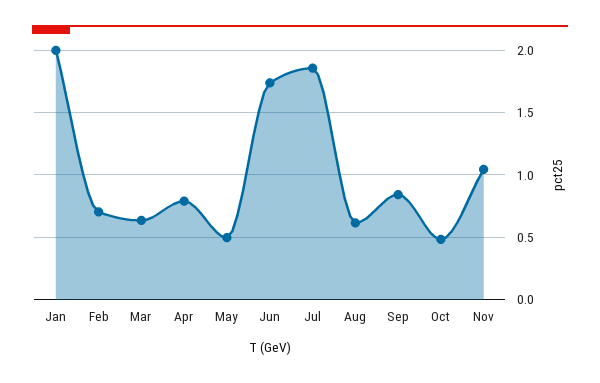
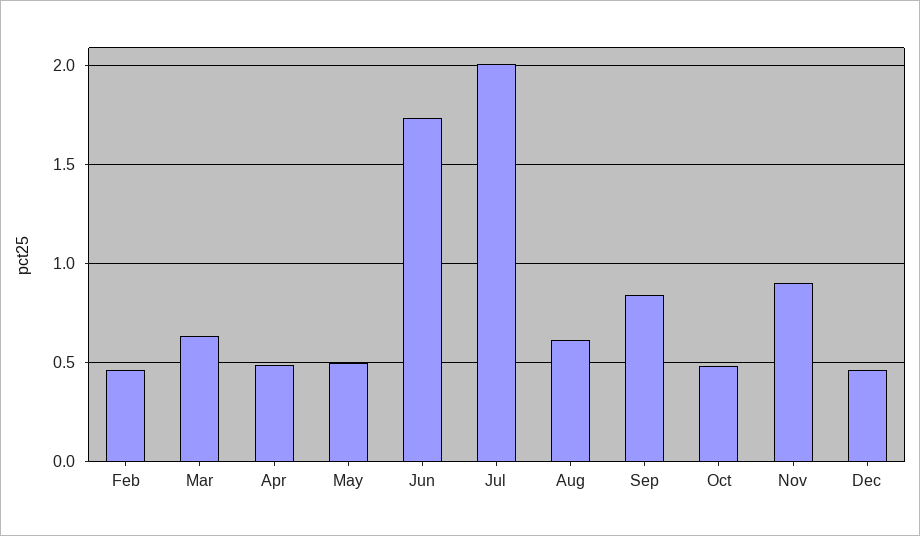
Jan: 2 -> none
Feb: 0.7 -> 0.45
Apr: 0.8 -> 0.5
Jul: 1.85 -> 2
Nov: 1.05 -> 0.9
Dec: none -> 0.45

